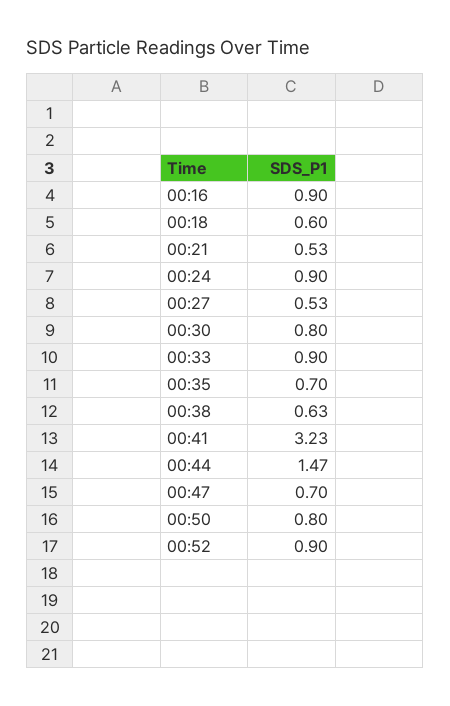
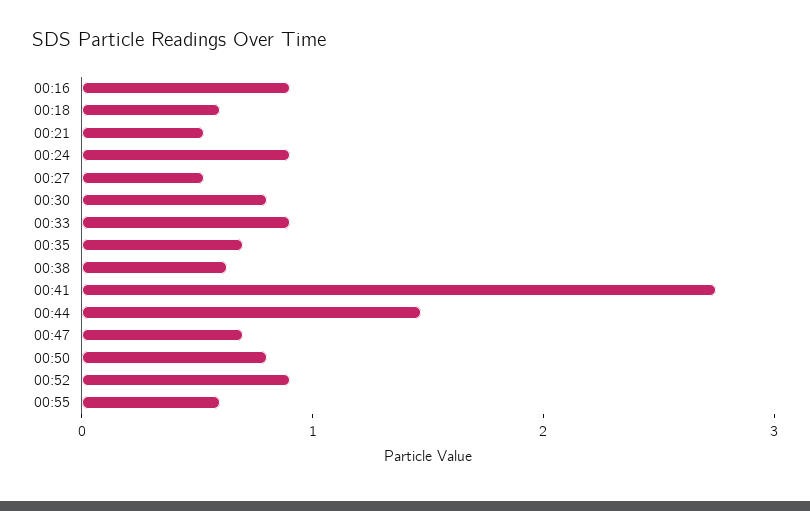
00:41: 3.23 -> 2.8
00:55: none -> 0.6

